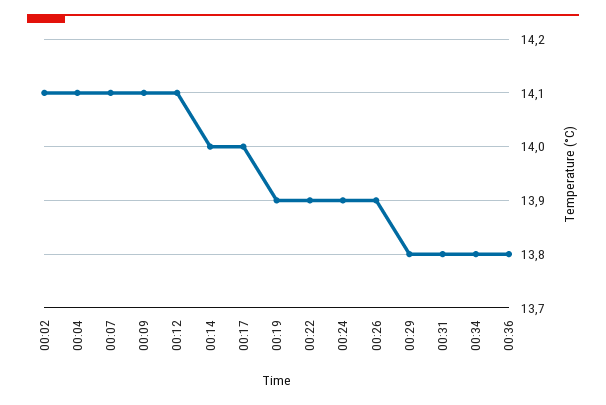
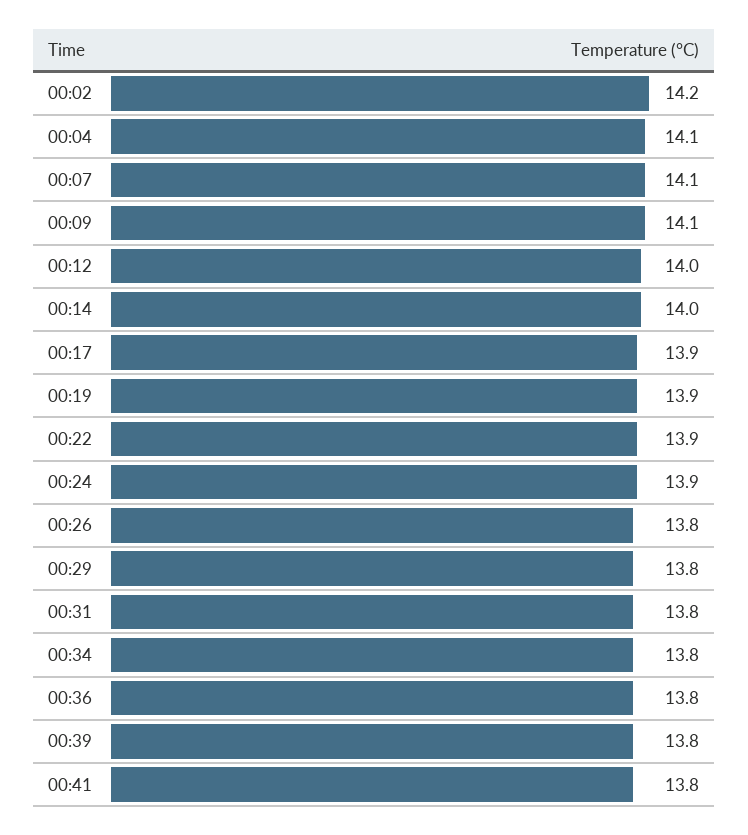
00:02: 14.1 -> 14.2
00:12: 14.1 -> 14
00:17: 14 -> 13.9
00:26: 13.9 -> 13.8
00:39: none -> 13.8
00:41: none -> 13.8

